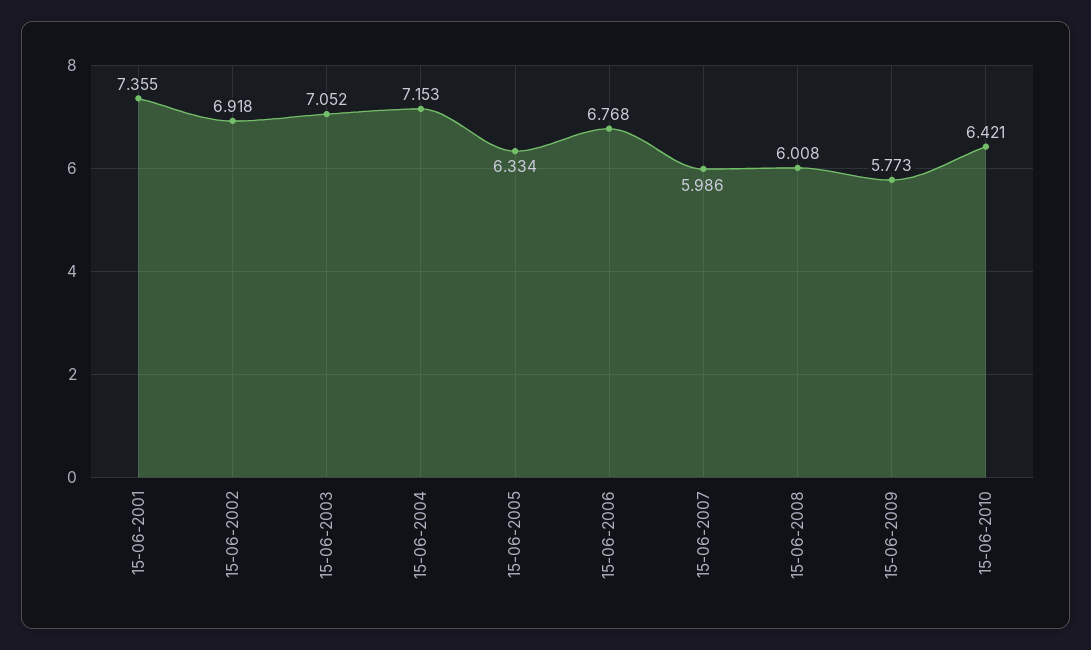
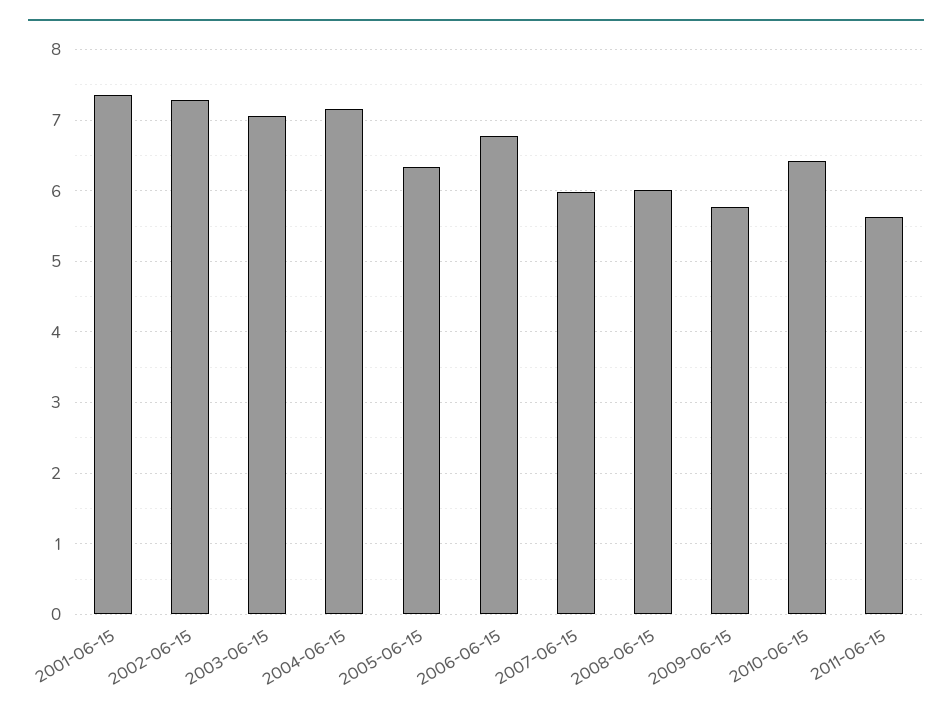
15-06-2002: 6.918 -> 7.3
2011-06-15: none -> 5.6

